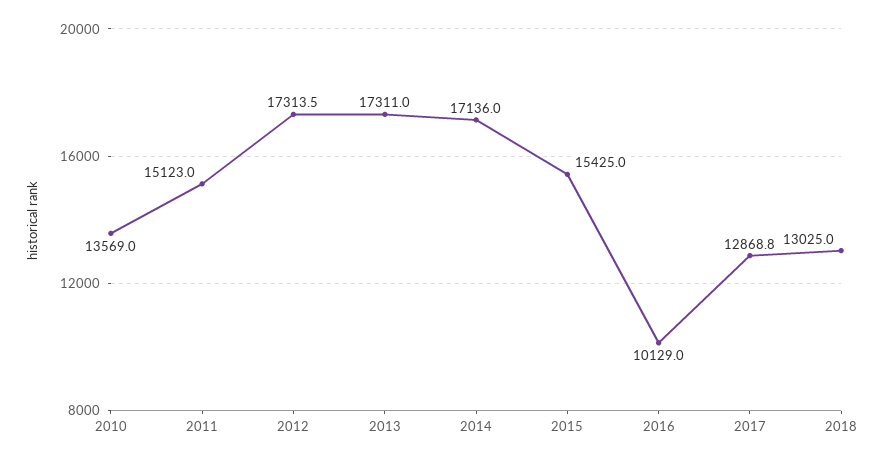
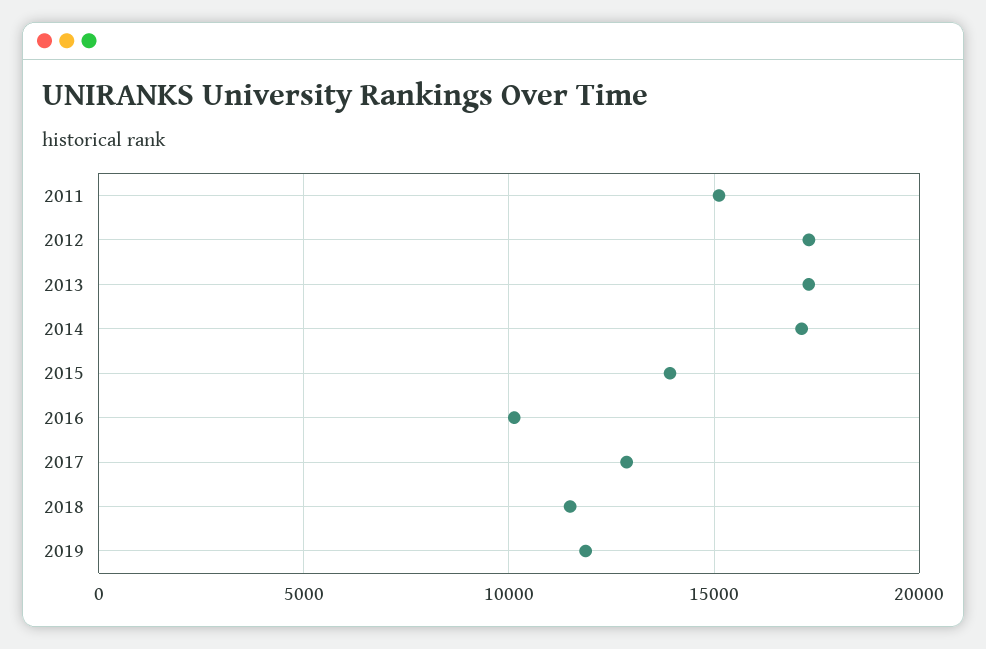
2010: 13569 -> none
2015: 15425 -> 14000
2018: 13025 -> 11500
2019: none -> 12000

